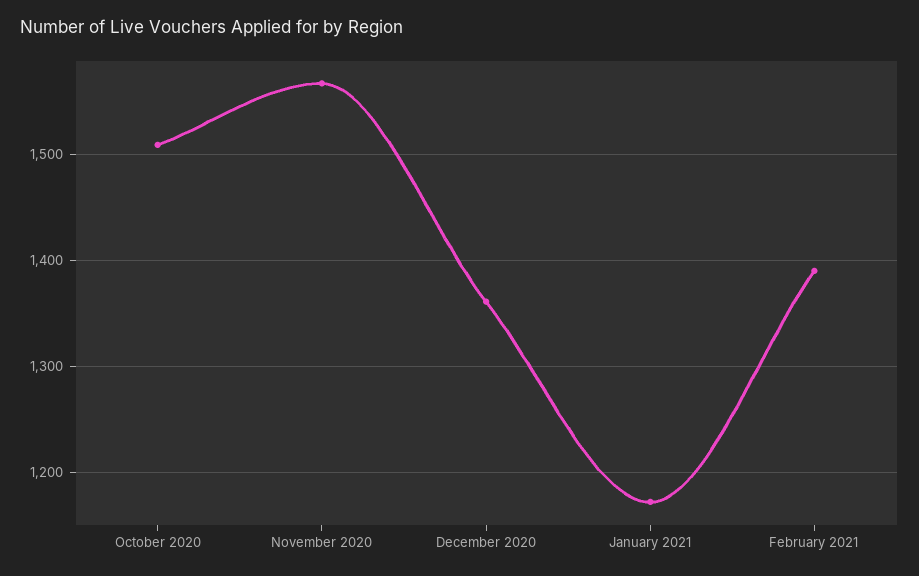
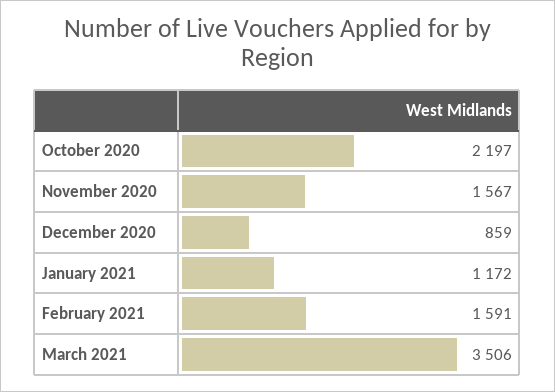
October 2020: 1510 -> 2197
December 2020: 1360 -> 859
February 2021: 1390 -> 1591
March 2021: none -> 3506

